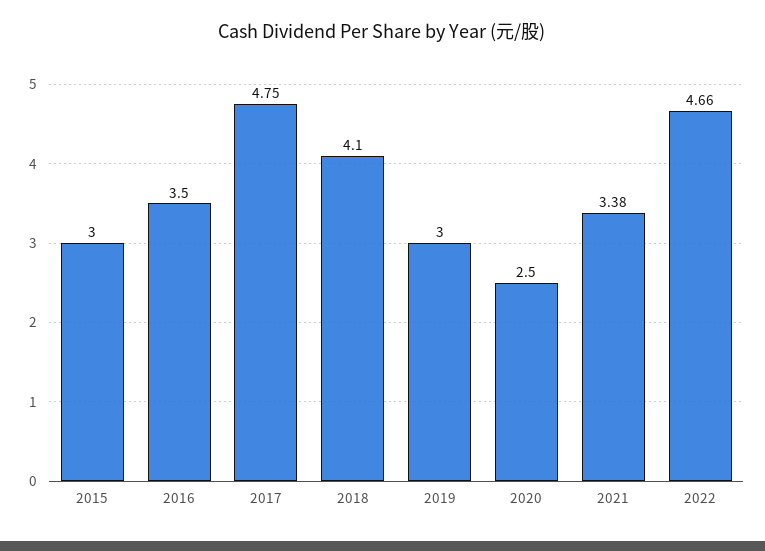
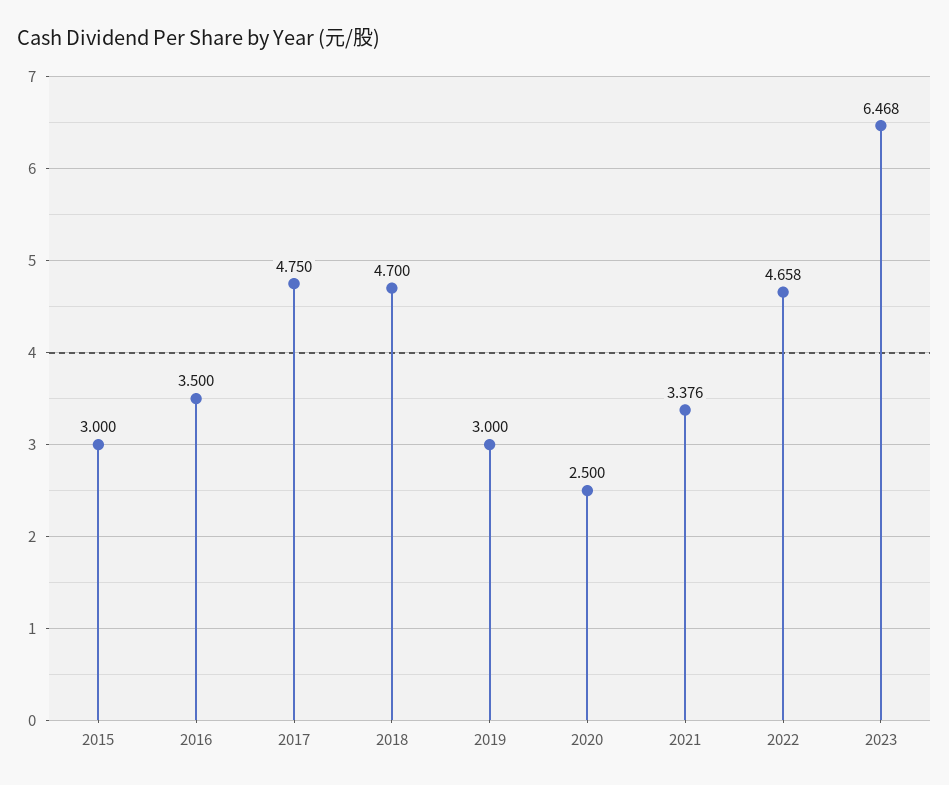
2018: 4.1 -> 4.7
2023: none -> 6.468

